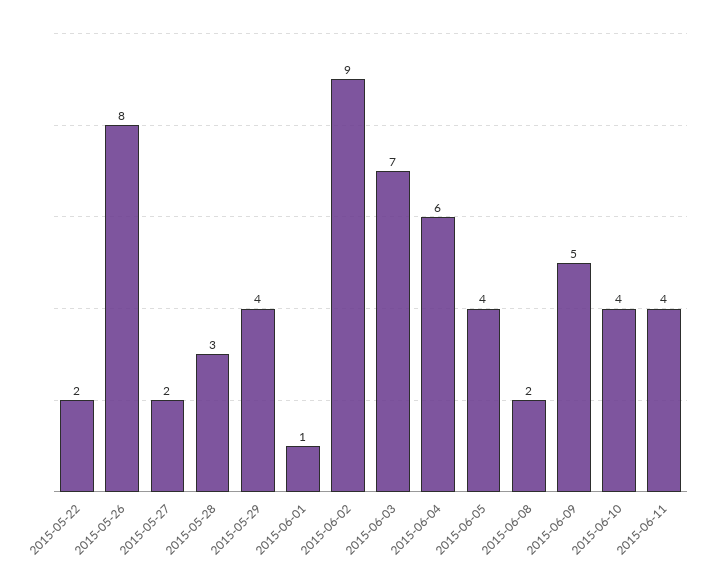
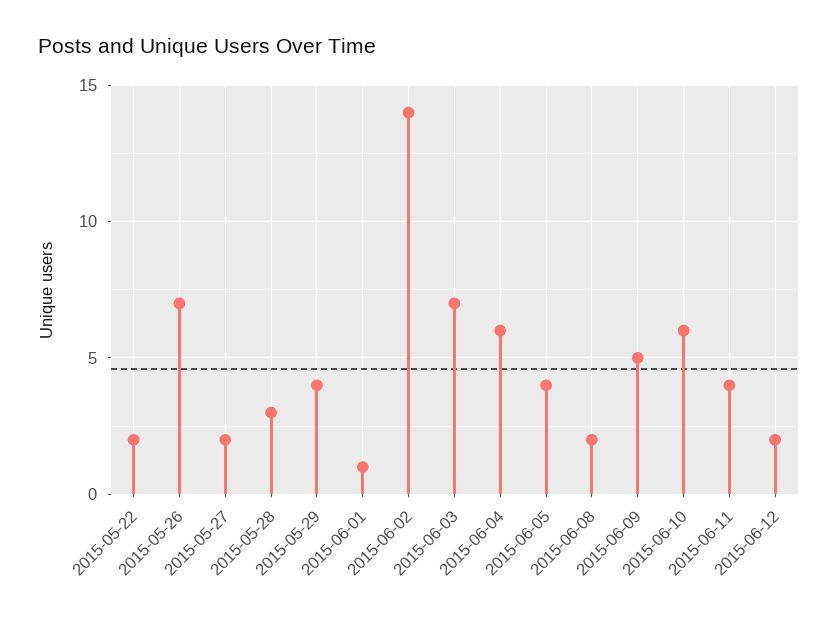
2015-05-26: 8 -> 7
2015-06-02: 9 -> 14
2015-06-10: 4 -> 6
2015-06-12: none -> 2

